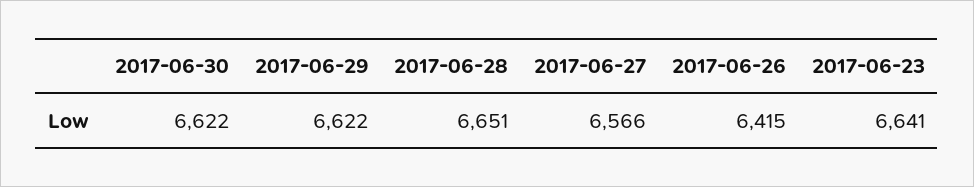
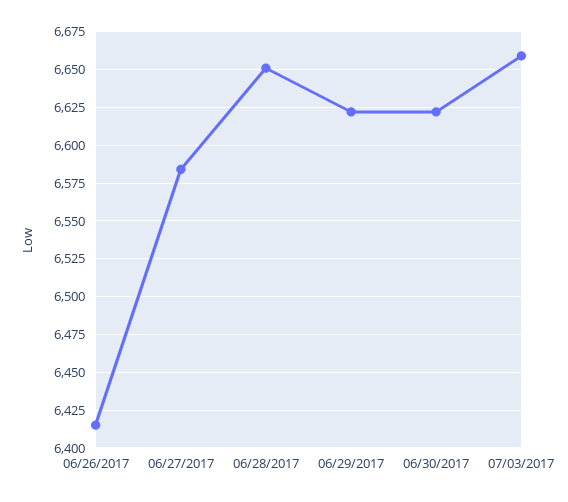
2017-06-27: 6566 -> 6585
2017-06-23: 6641 -> none
07/03/2017: none -> 6660

